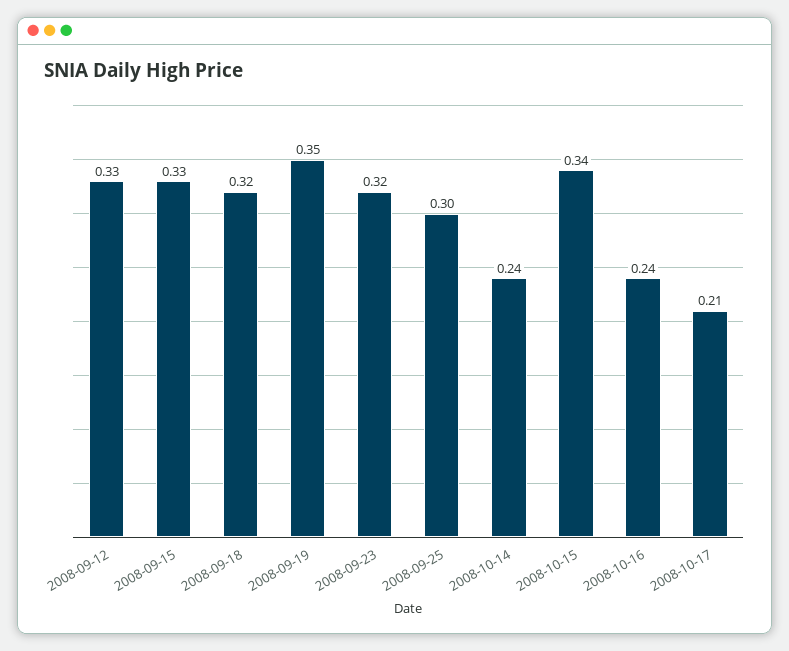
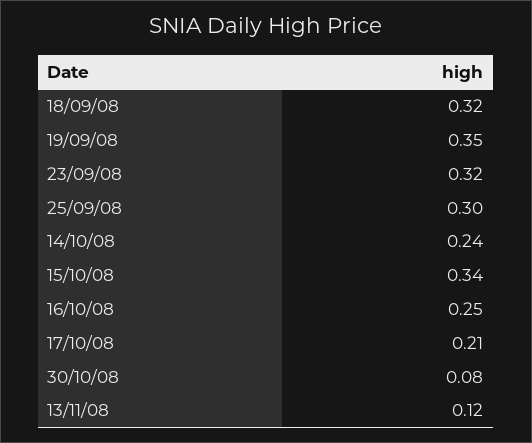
2008-09-12: 0.33 -> none
2008-09-15: 0.33 -> none
2008-10-16: 0.24 -> 0.25
30/10/08: none -> 0.08
13/11/08: none -> 0.12

